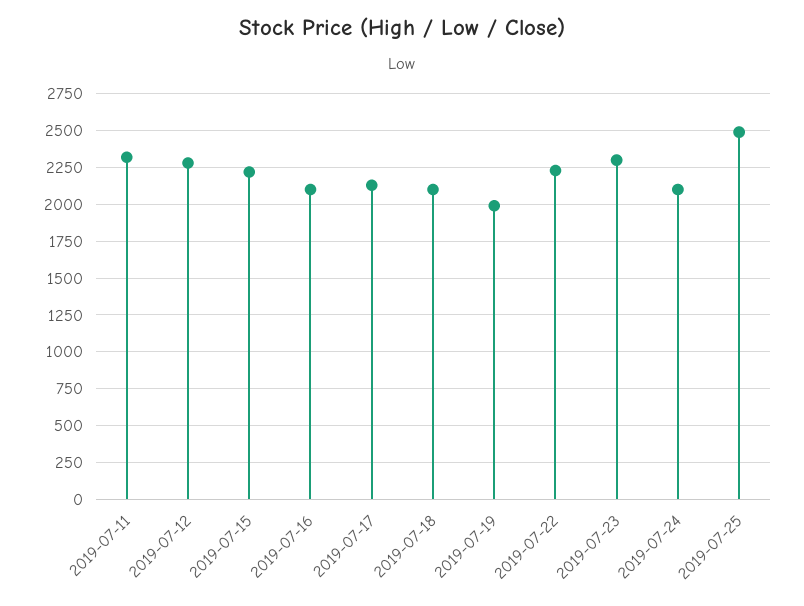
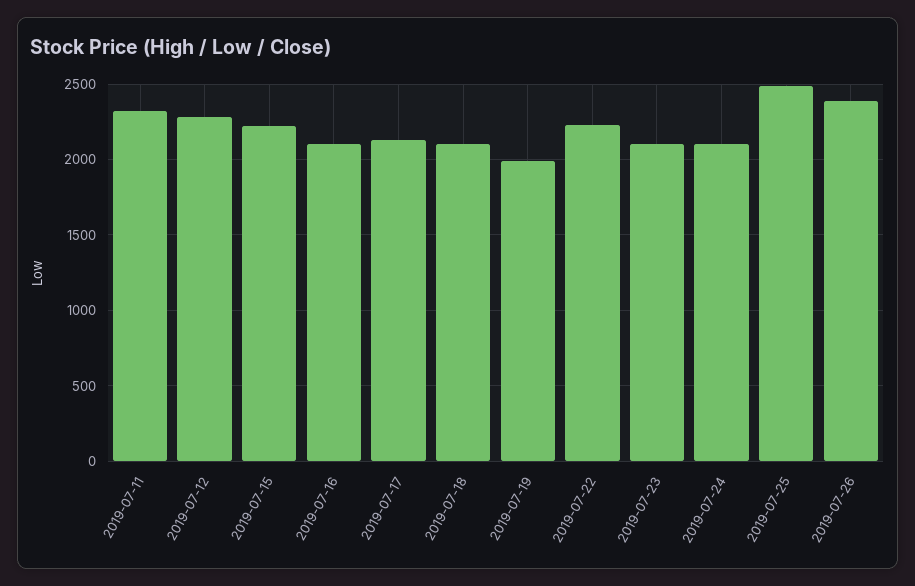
2019-07-23: 2300 -> 2100
2019-07-26: none -> 2400

